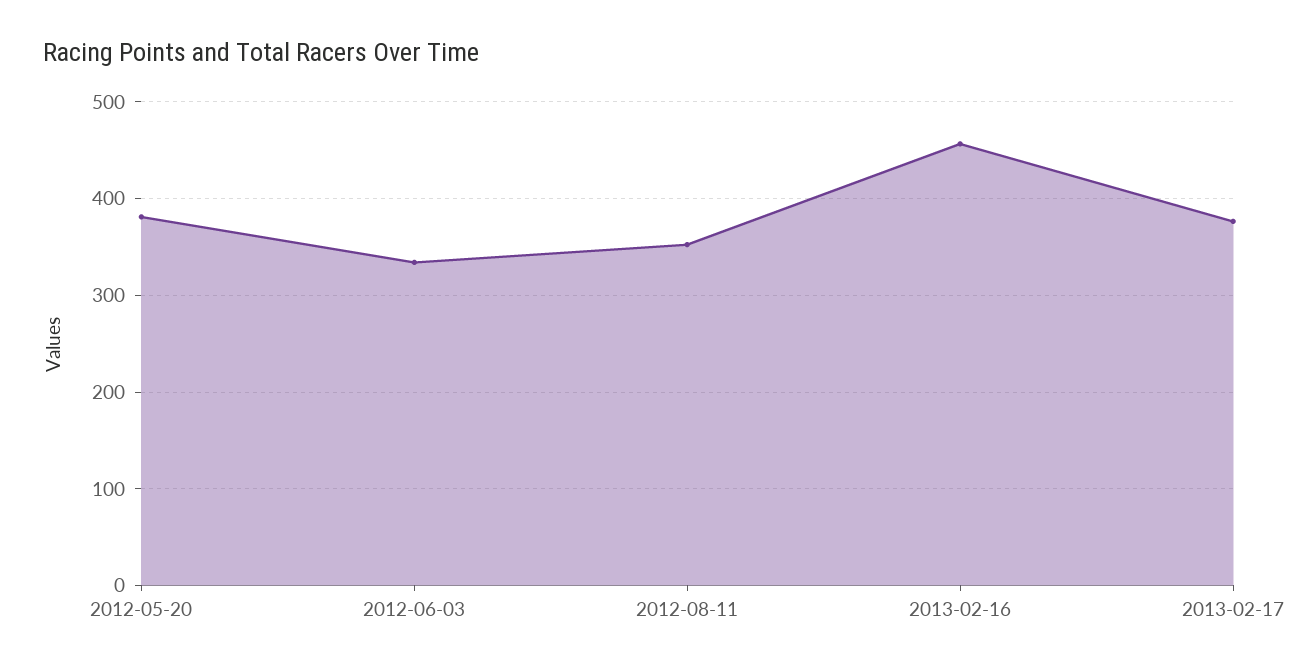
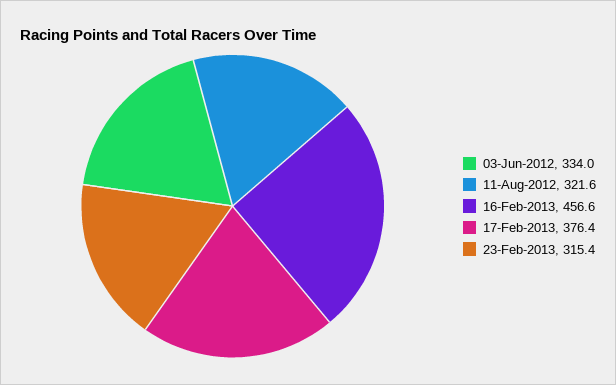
2012-05-20: 380 -> none
2012-08-11: 350 -> 321.6
23-Feb-2013: none -> 315.4

